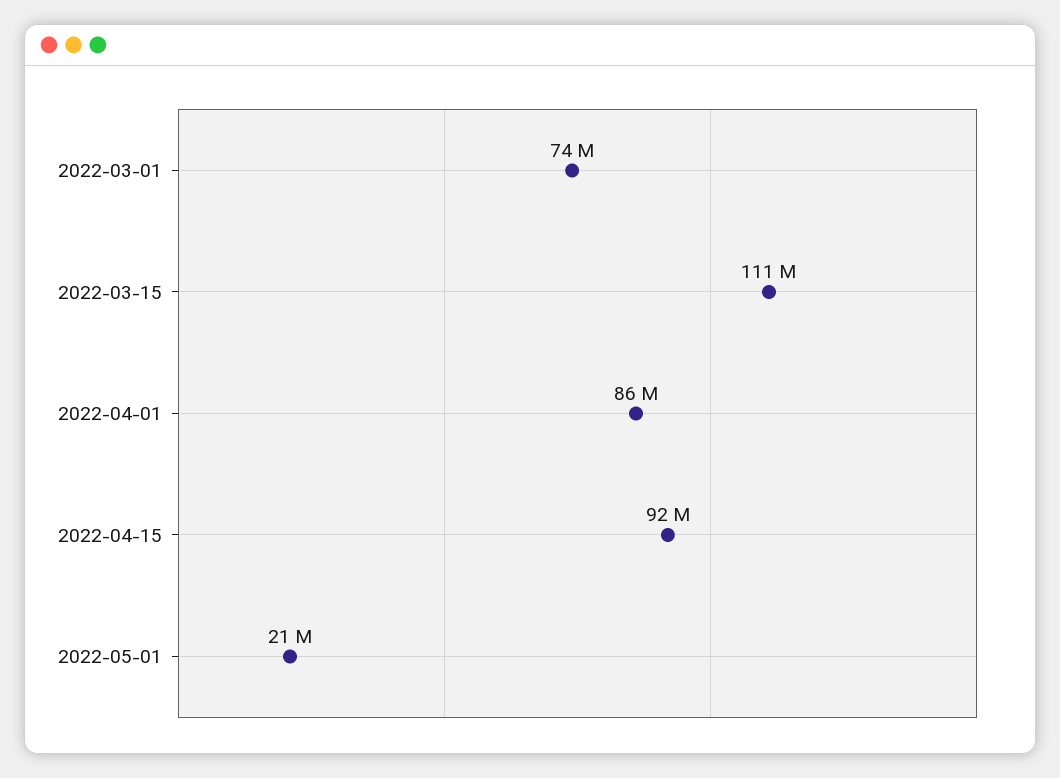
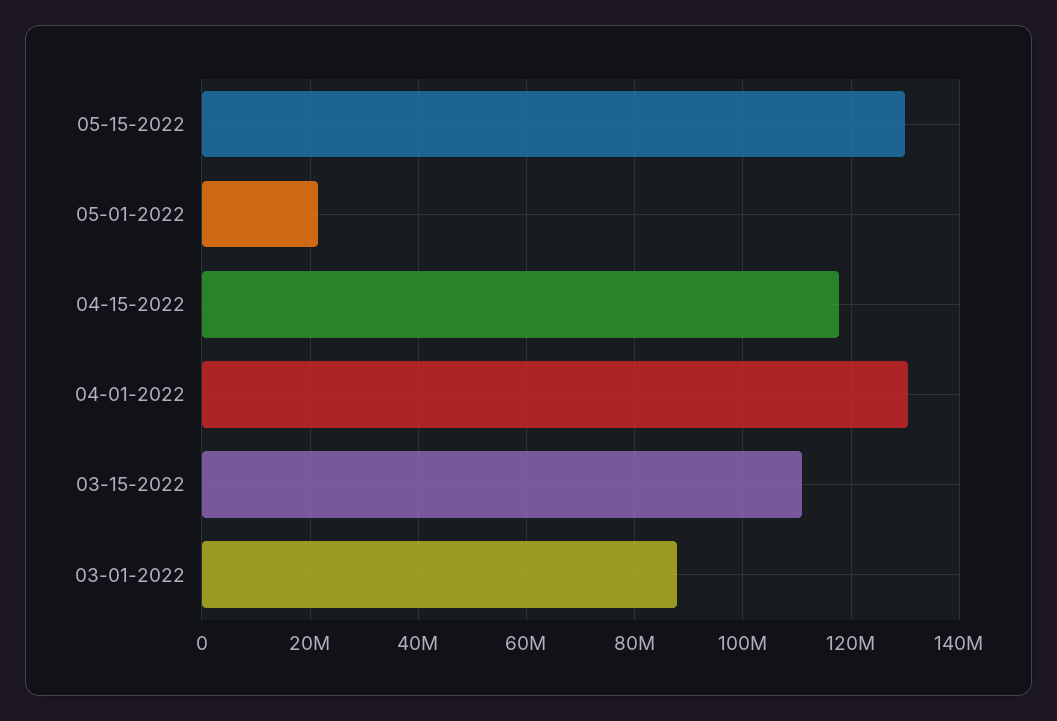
2022-03-01: 74000000 -> 88000000
2022-04-01: 86000000 -> 130000000
2022-04-15: 92000000 -> 118000000
05-15-2022: none -> 130000000

